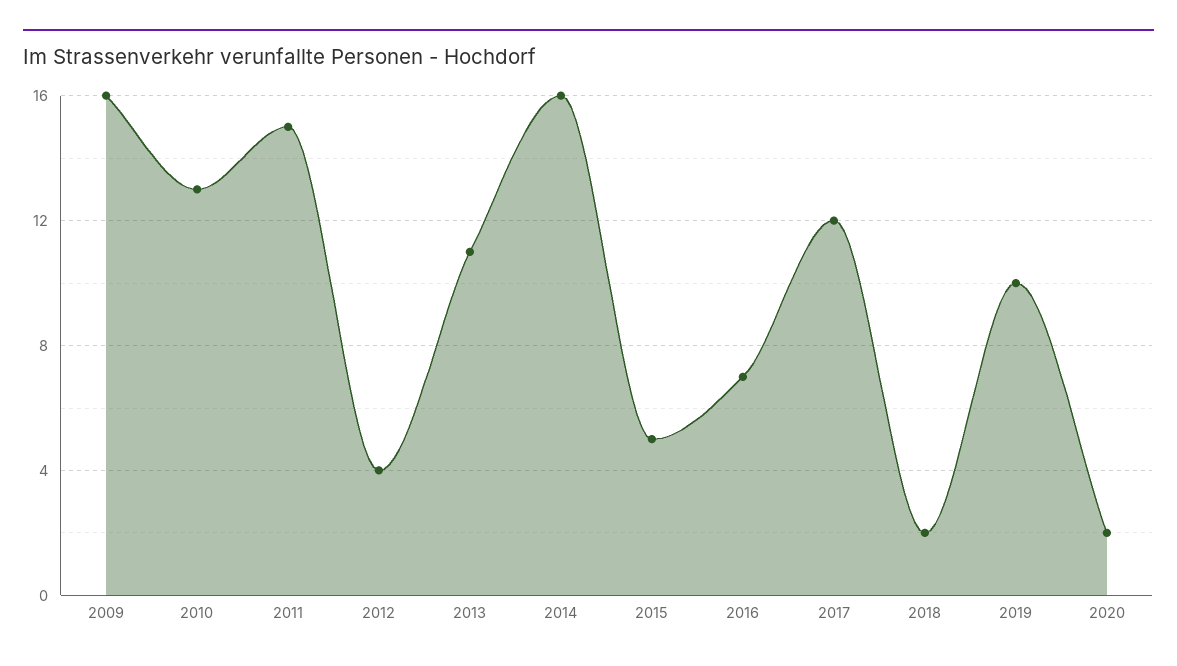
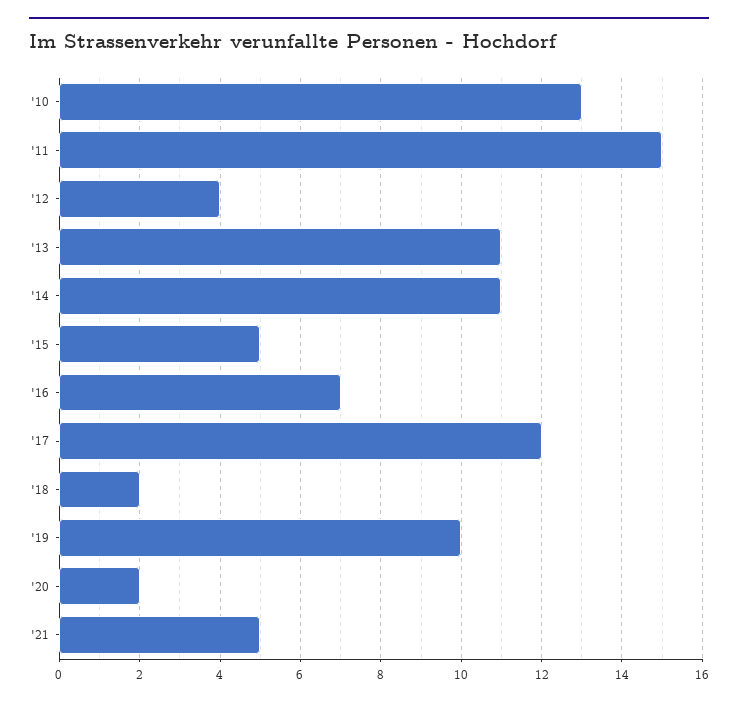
2009: 16 -> none
2014: 16 -> 11
'21: none -> 5

